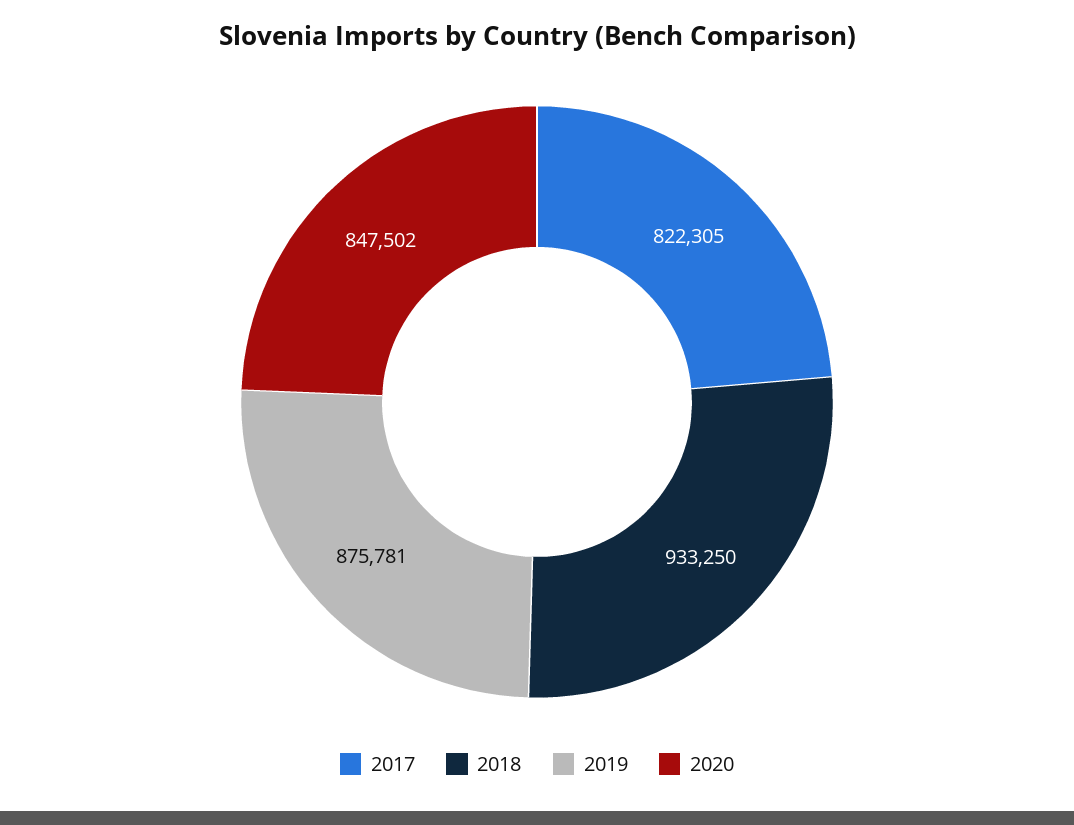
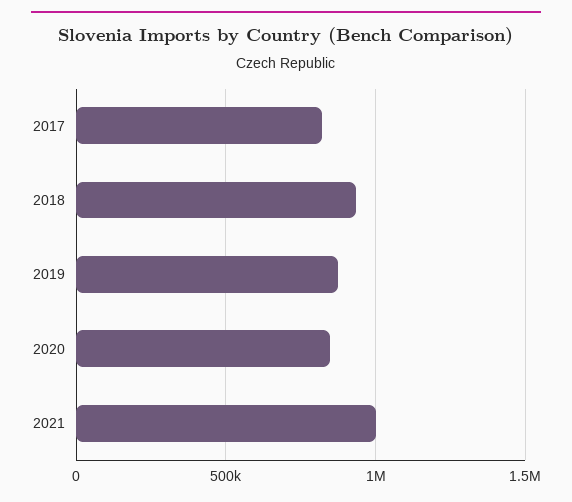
2021: none -> 1000000

